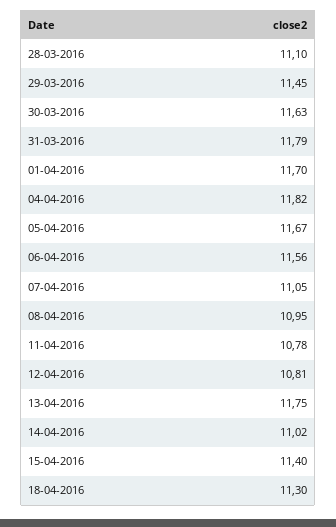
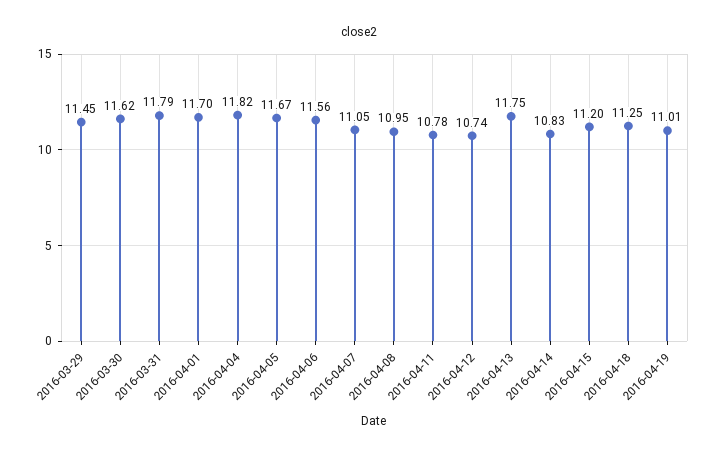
28-03-2016: 11.1 -> none
30-03-2016: 11.63 -> 11.62
12-04-2016: 10.81 -> 10.74
14-04-2016: 11.02 -> 10.83
15-04-2016: 11.4 -> 11.2
18-04-2016: 11.3 -> 11.25
2016-04-19: none -> 11.01

